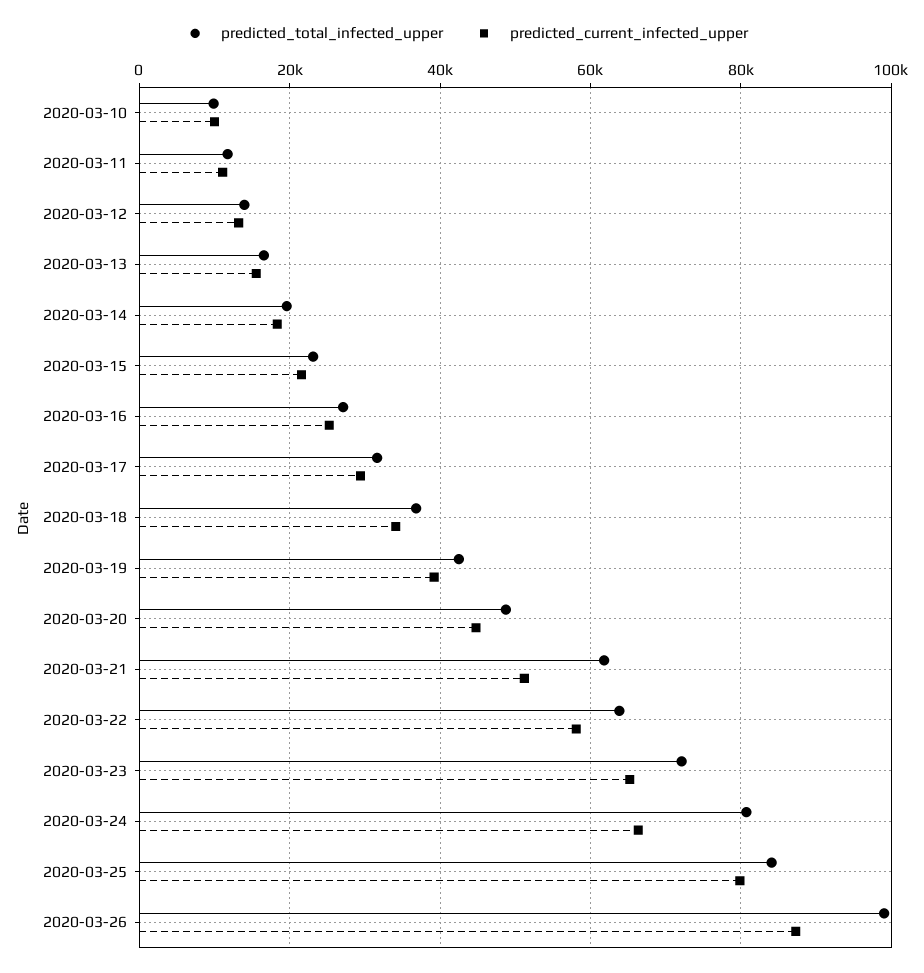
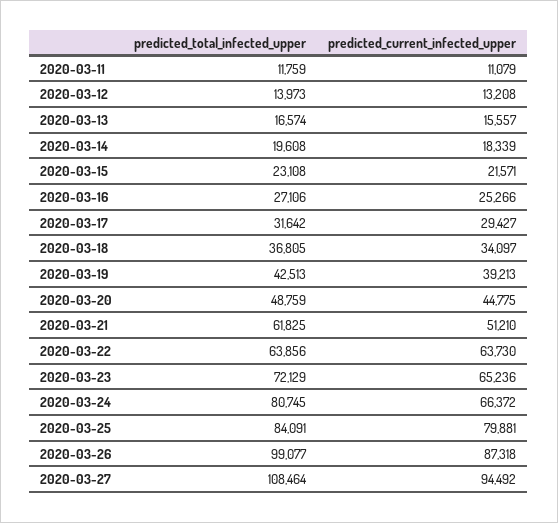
predicted_total_infected_upper, 2020-03-10: 10000 -> none
predicted_current_infected_upper, 2020-03-10: 10000 -> none
predicted_current_infected_upper, 2020-03-22: 58000 -> 63730
predicted_total_infected_upper, 2020-03-27: none -> 108464
predicted_current_infected_upper, 2020-03-27: none -> 94492

